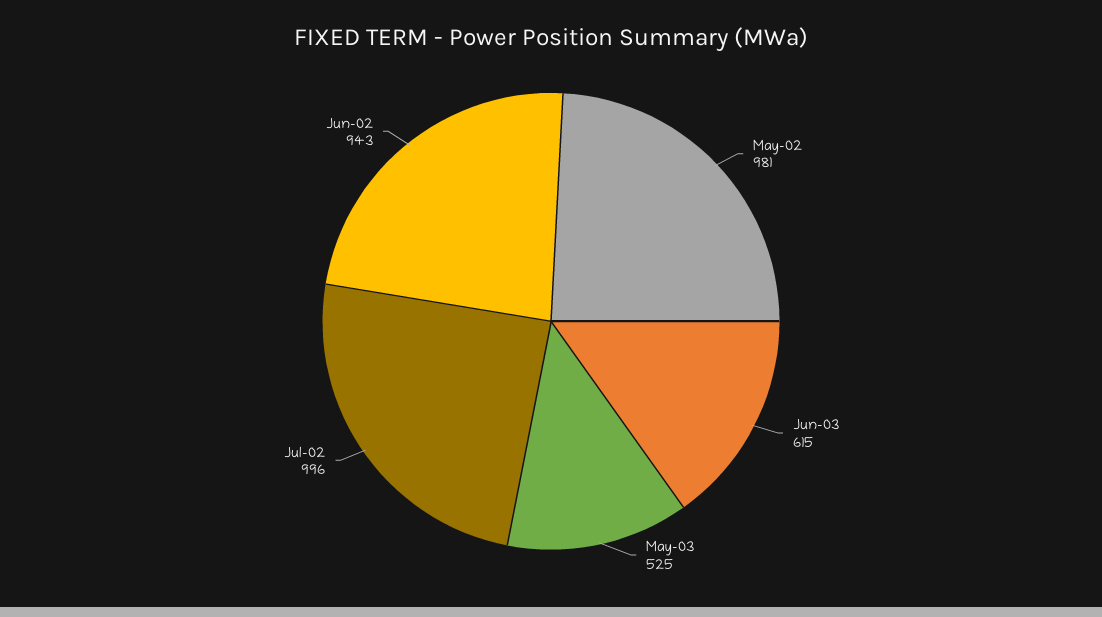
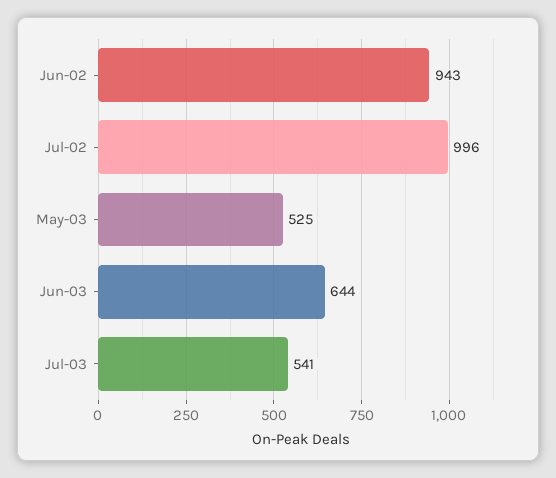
May-02: 981 -> none
Jun-03: 615 -> 644
Jul-03: none -> 541

